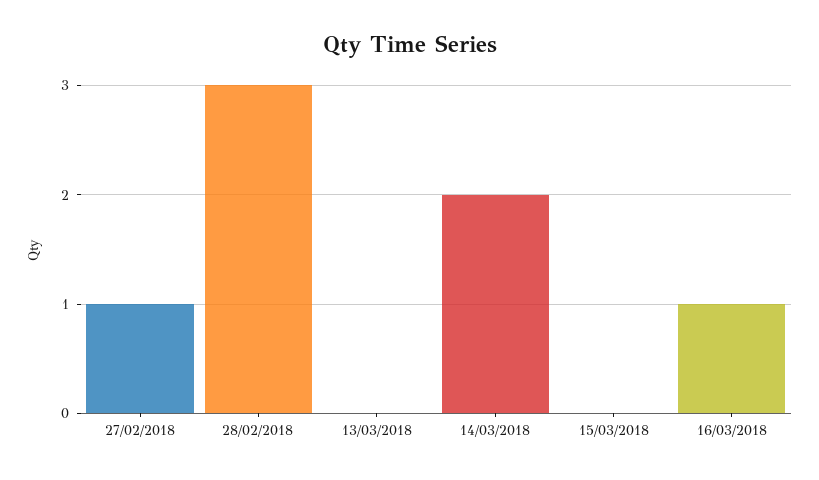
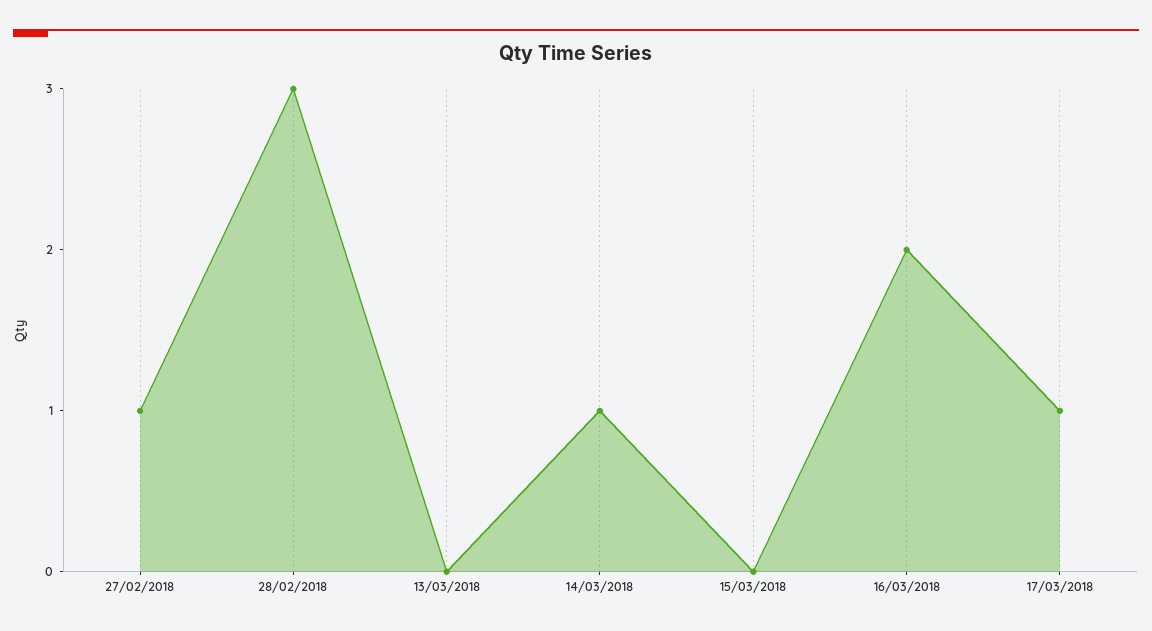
14/03/2018: 2 -> 1
16/03/2018: 1 -> 2
17/03/2018: none -> 1

